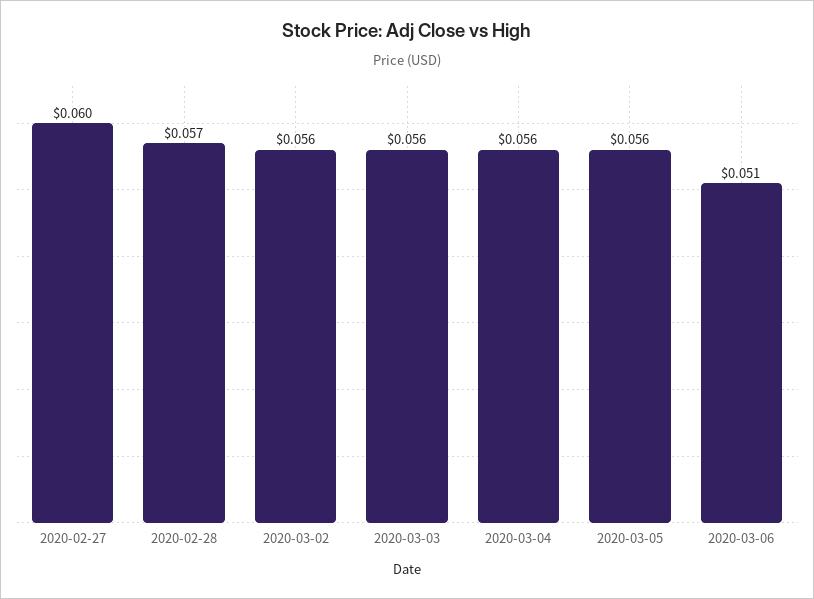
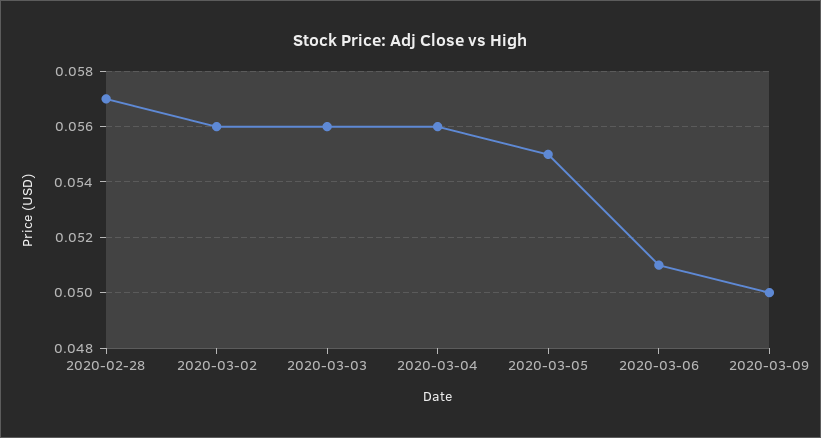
2020-02-27: 0.06 -> none
2020-03-05: 0.056 -> 0.055
2020-03-09: none -> 0.05

